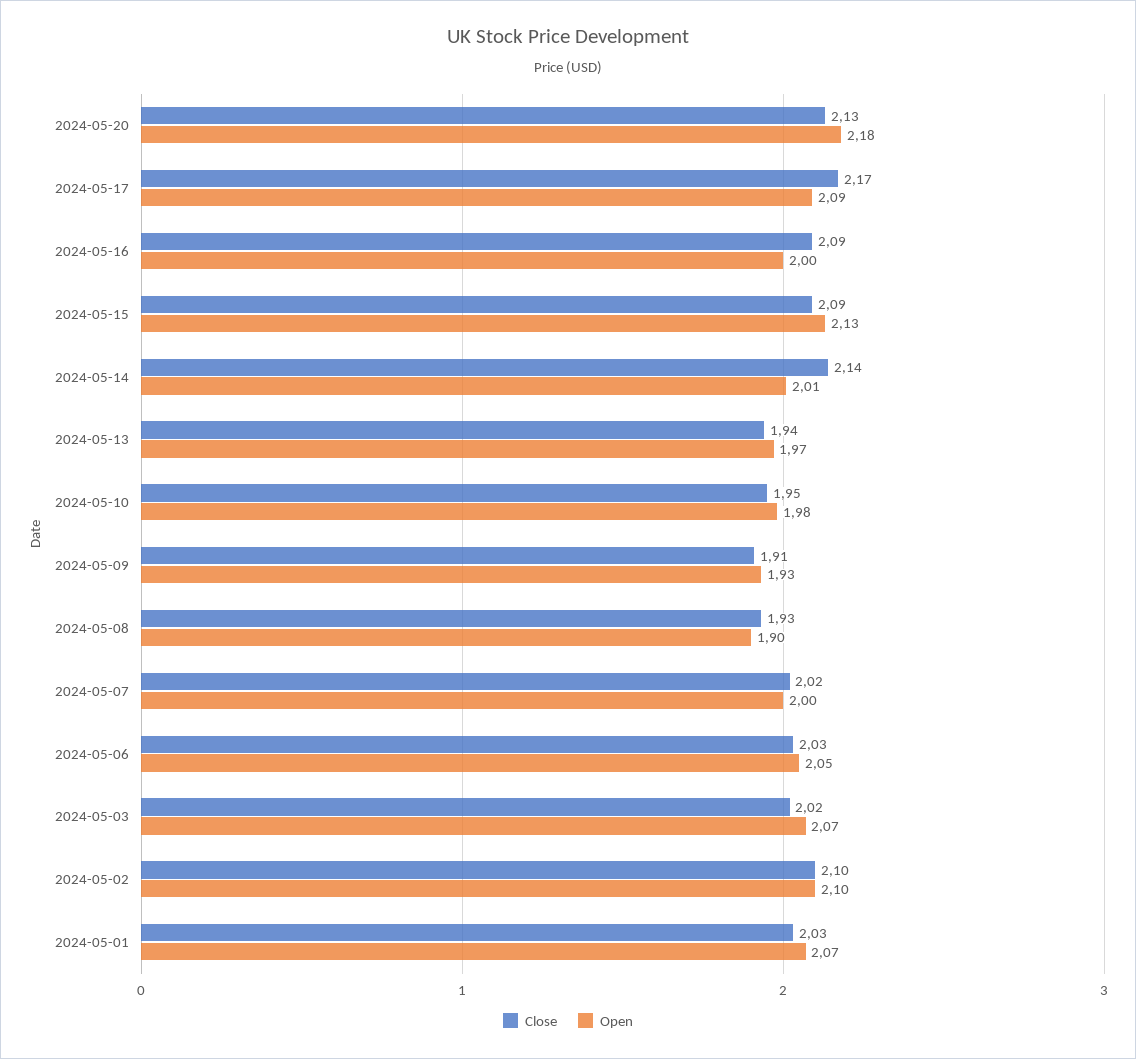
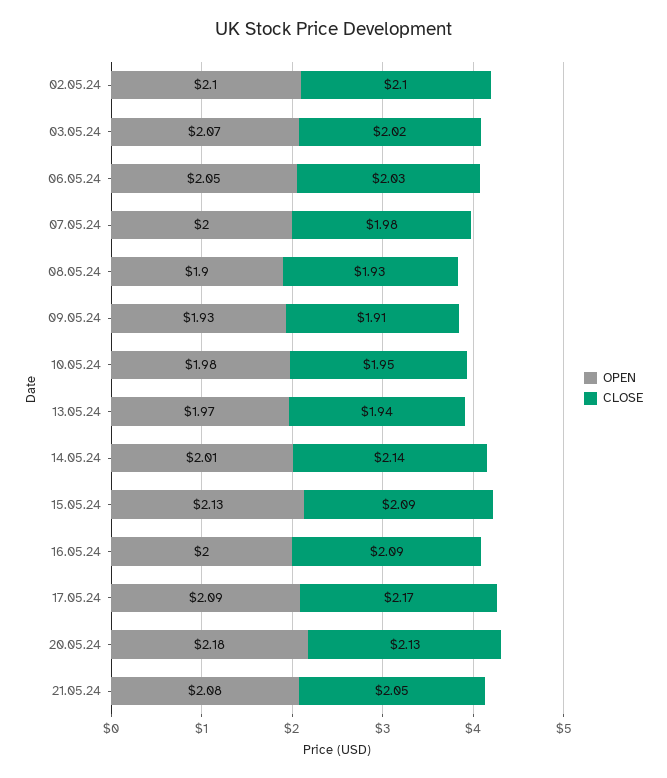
Close, 2024-05-07: 2.02 -> 1.98
Close, 2024-05-01: 2.03 -> none
Open, 2024-05-01: 2.07 -> none
Open, 21.05.24: none -> 2.08
Close, 21.05.24: none -> 2.05

